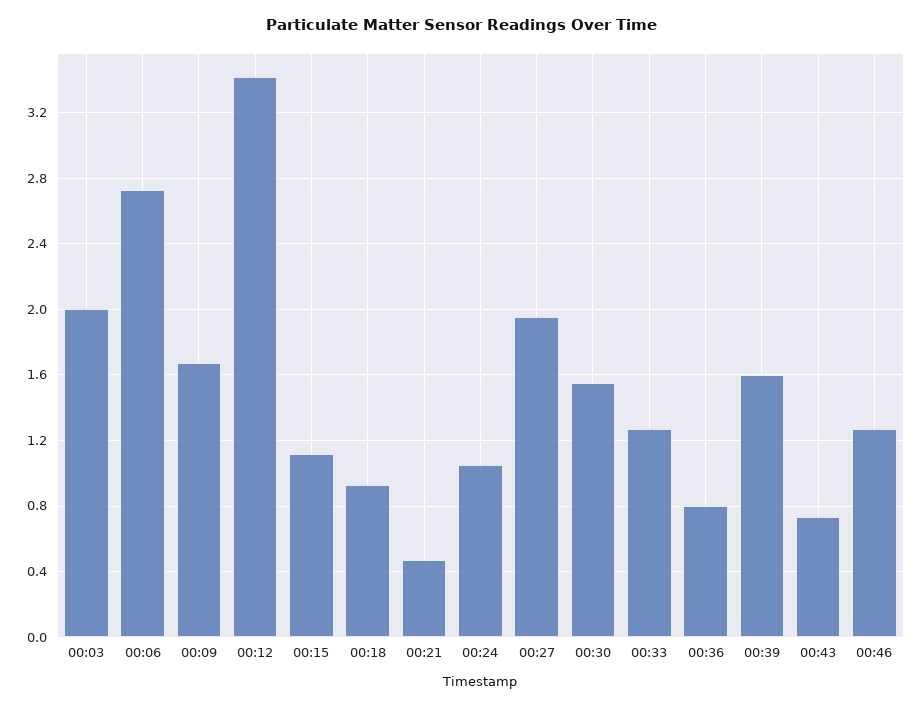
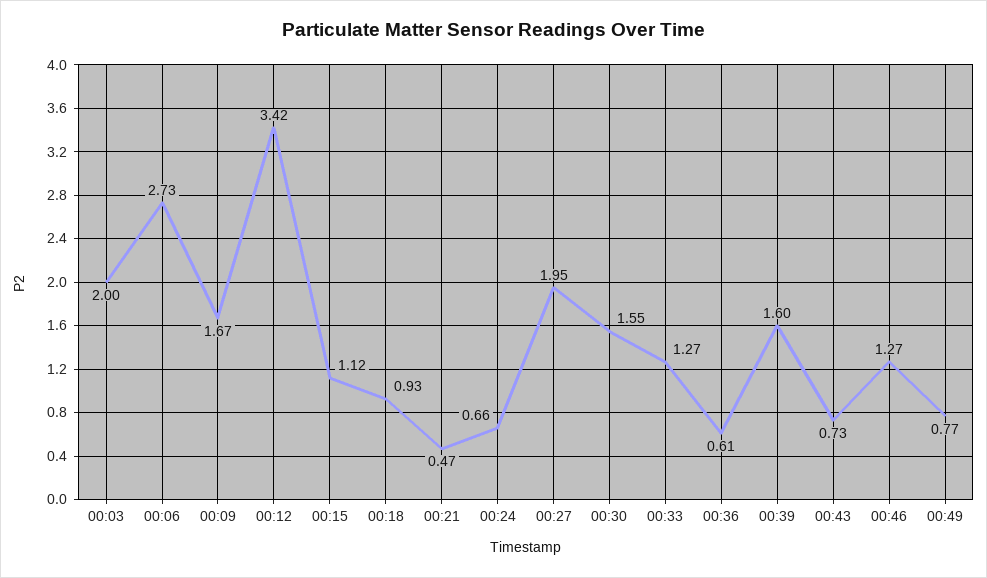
00:24: 1.05 -> 0.66
00:36: 0.8 -> 0.61
00:49: none -> 0.77

